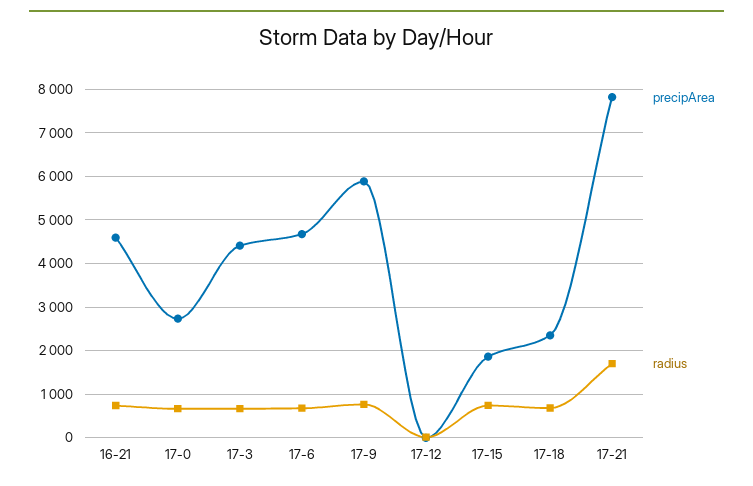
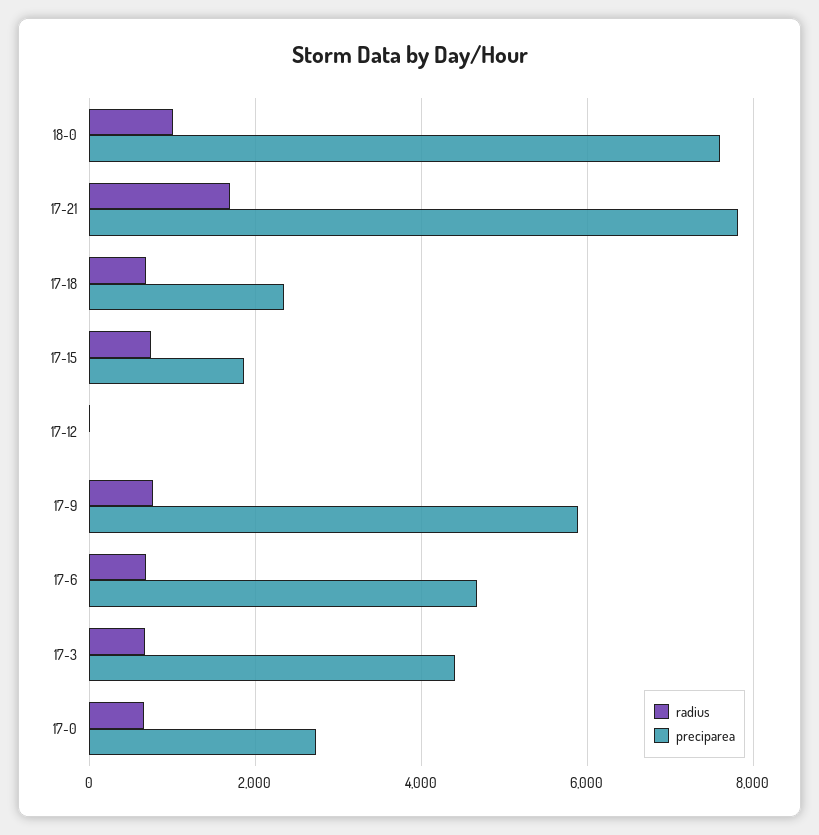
precipArea, 16-21: 4600 -> none
radius, 16-21: 800 -> none
radius, 18-0: none -> 1000
precipArea, 18-0: none -> 7600

